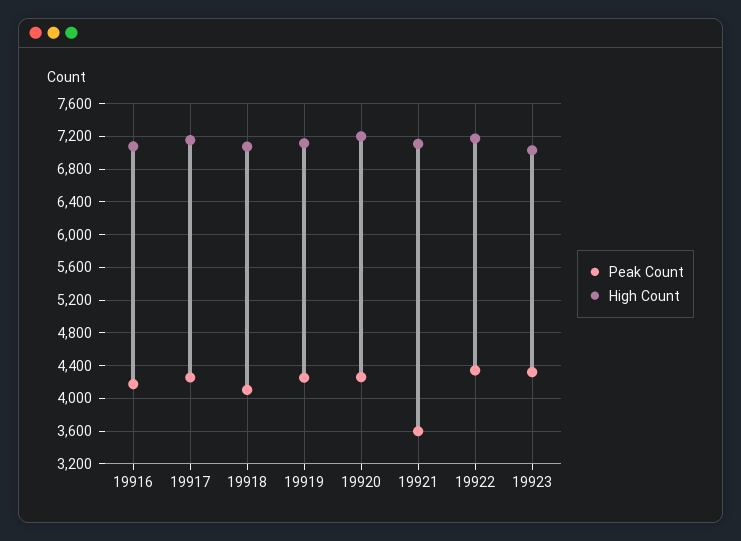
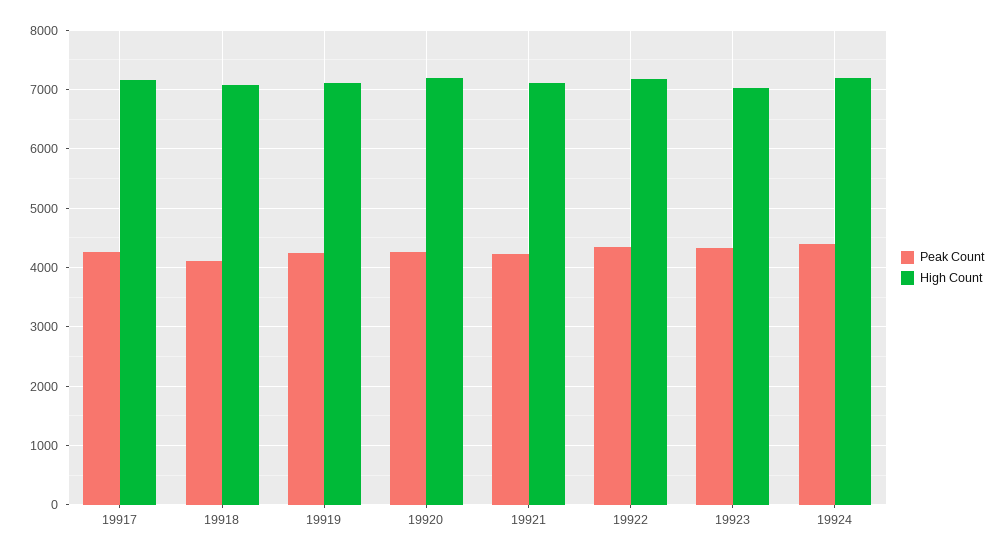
Peak Count, 19916: 4200 -> none
High Count, 19916: 7100 -> none
Peak Count, 19921: 3600 -> 4200
Peak Count, 19924: none -> 4400
High Count, 19924: none -> 7200

